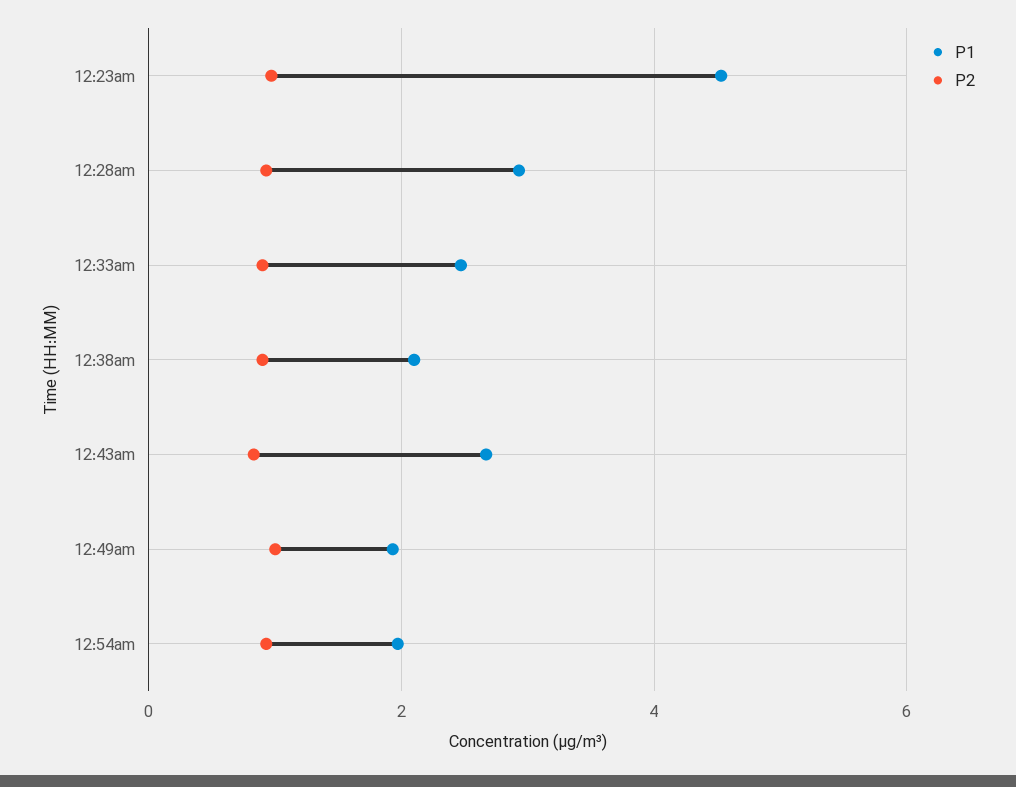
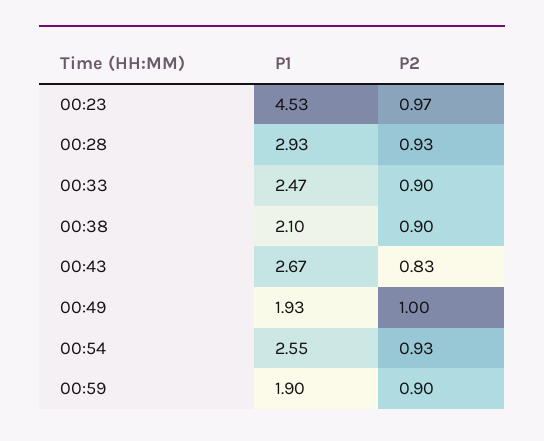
P1, 12:54am: 2 -> 2.55
P1, 00:59: none -> 1.9
P2, 00:59: none -> 0.9

